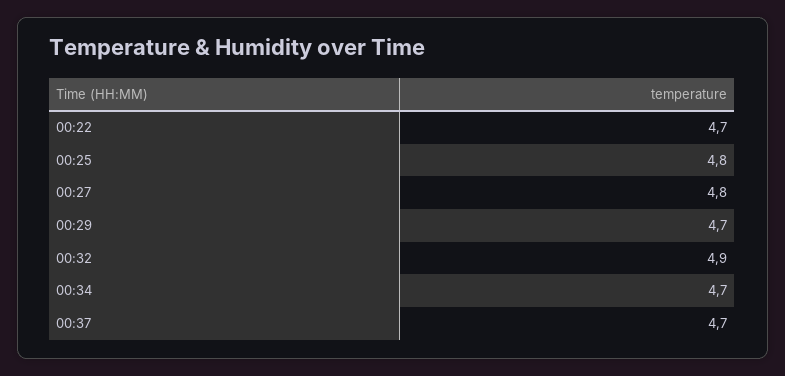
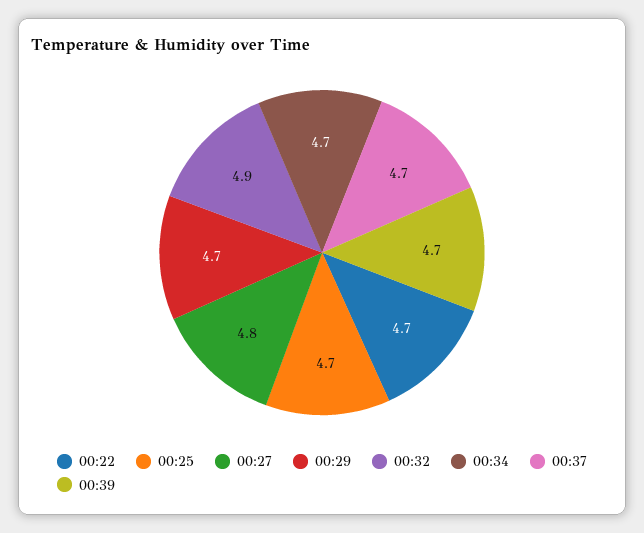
00:25: 4.8 -> 4.7
00:39: none -> 4.7

